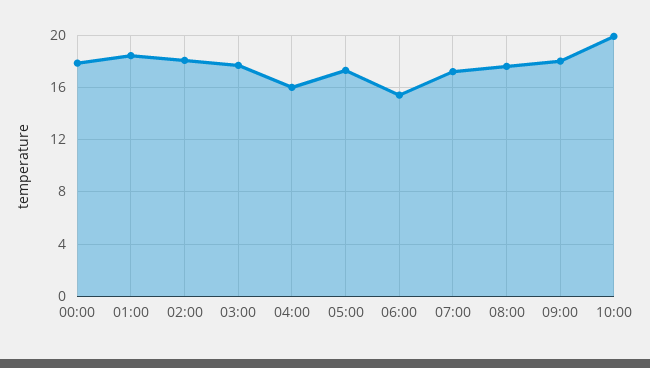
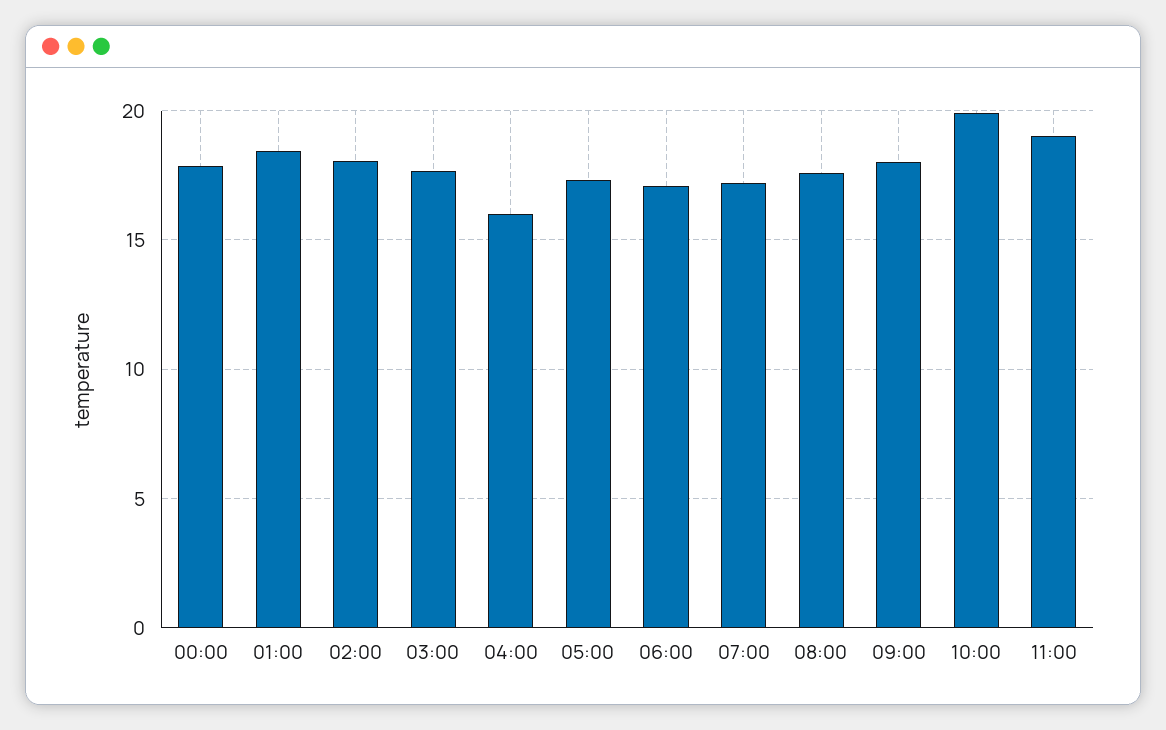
06:00: 15.5 -> 17
11:00: none -> 19

